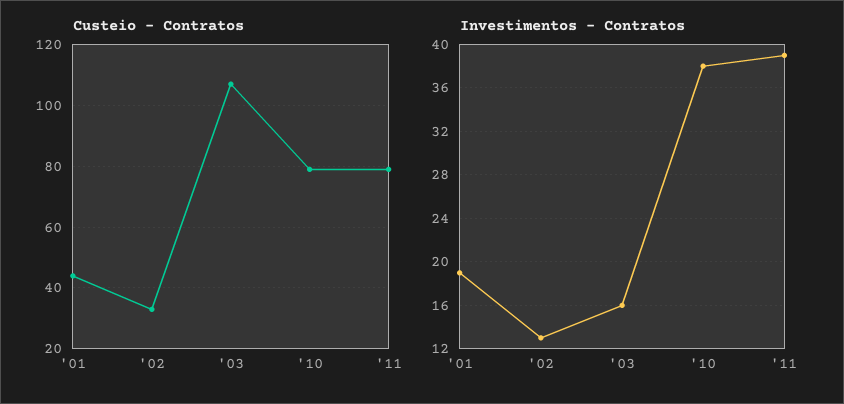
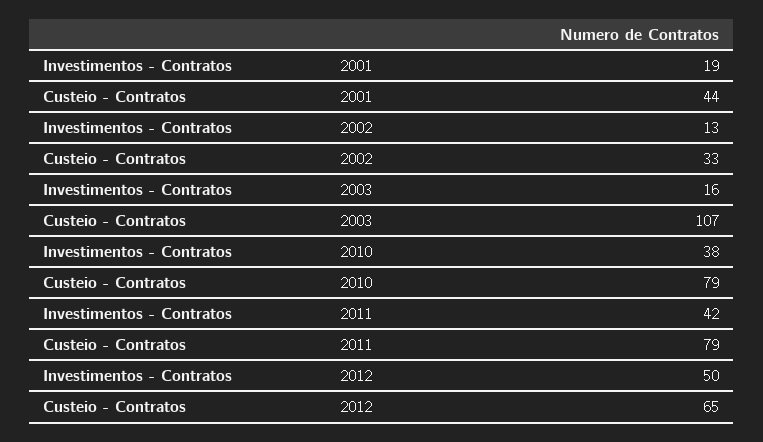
Investimentos - Contratos, '11: 39 -> 42
Investimentos - Contratos, 2012: none -> 50
Custeio - Contratos, 2012: none -> 65

